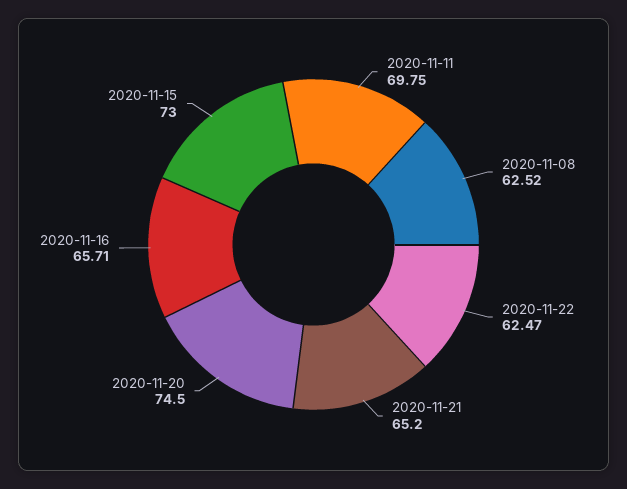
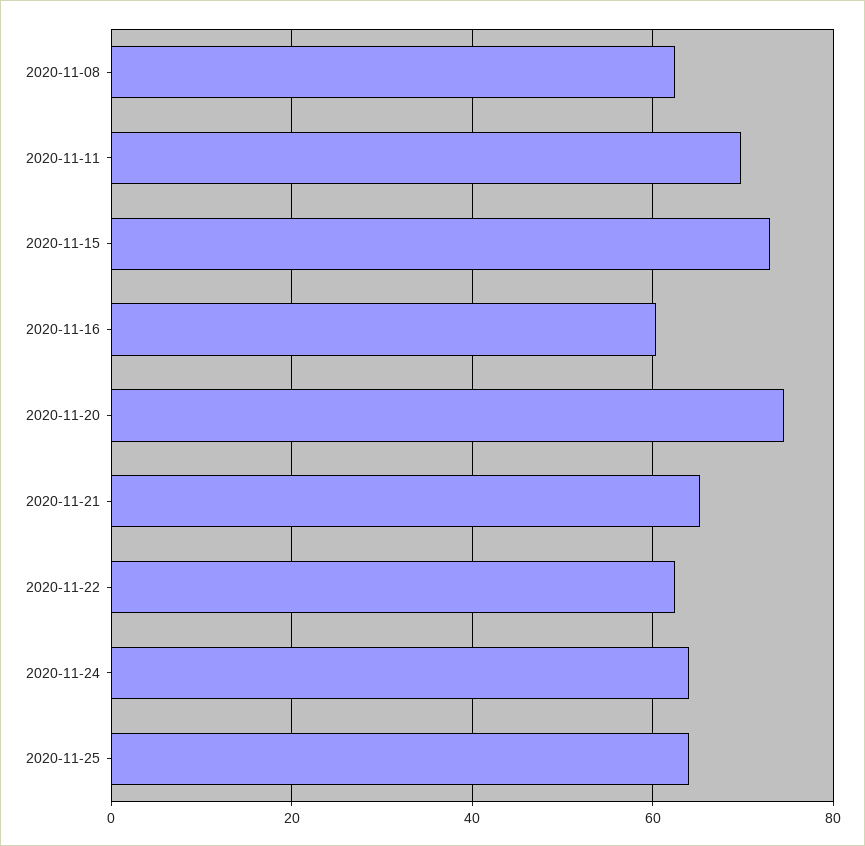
2020-11-16: 65.71 -> 60
2020-11-24: none -> 64
2020-11-25: none -> 64

